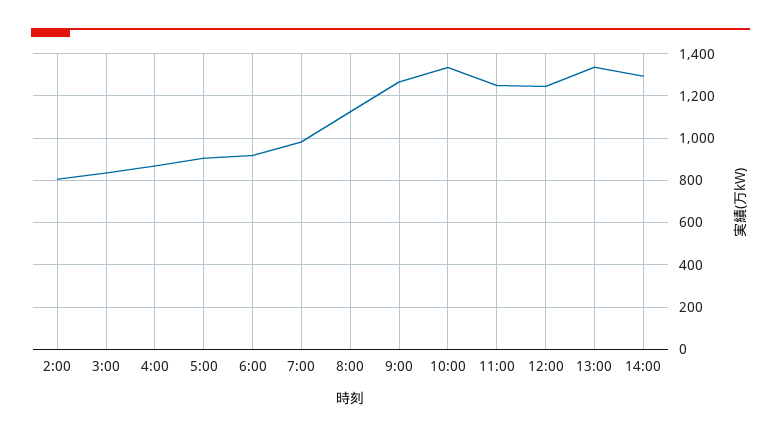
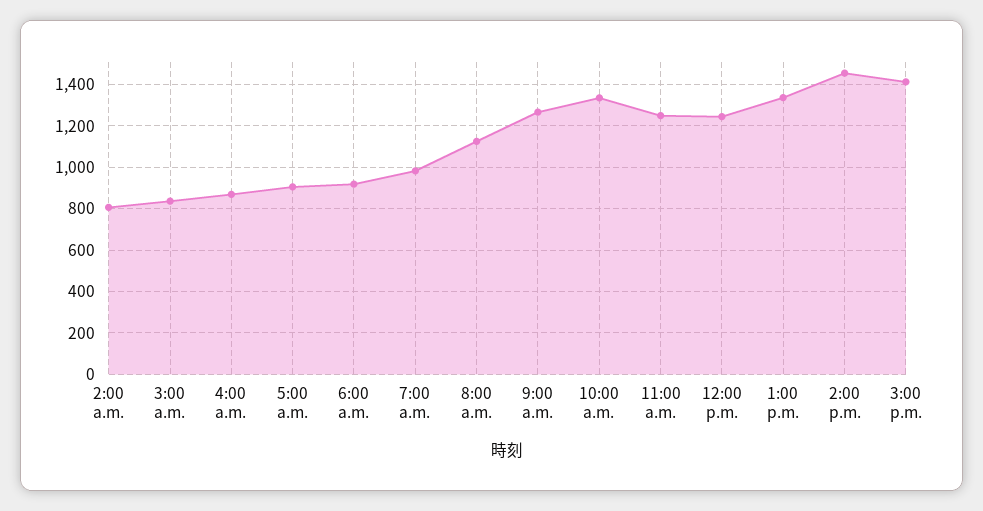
14:00: 1300 -> 1450
3:00 p.m.: none -> 1400

